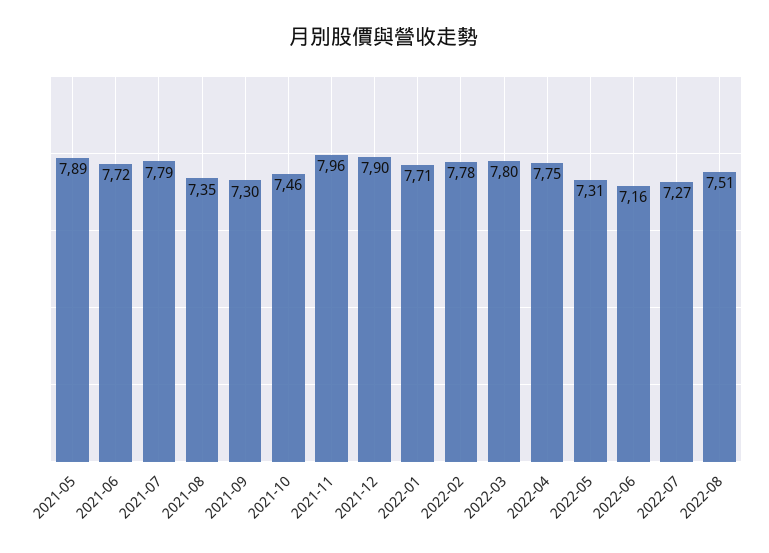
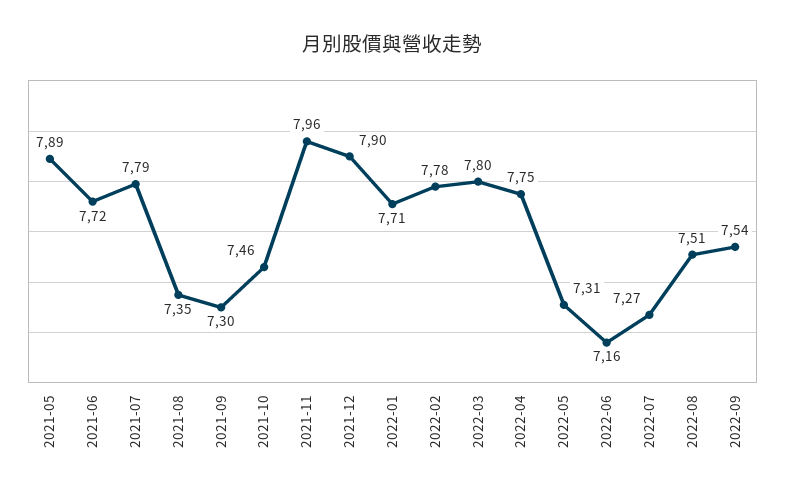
2022-09: none -> 7.54

